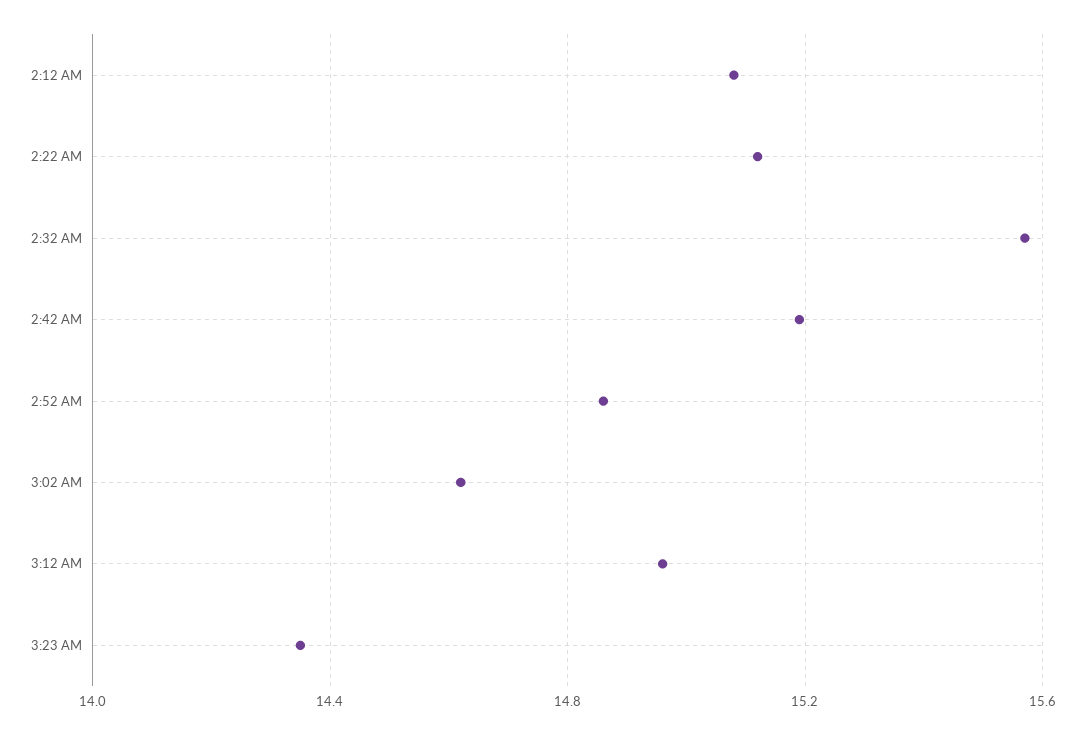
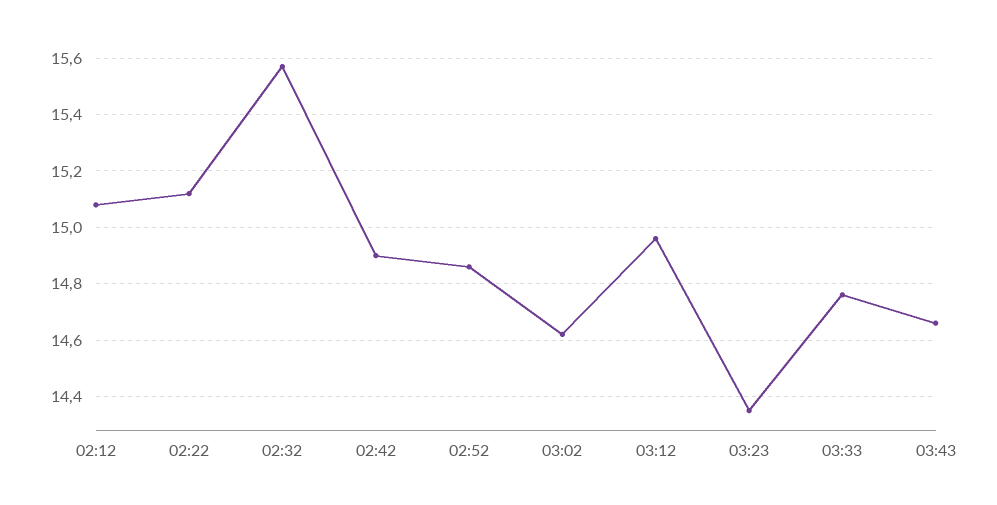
2:42 AM: 15.2 -> 14.9
03:33: none -> 14.75
03:43: none -> 14.65

